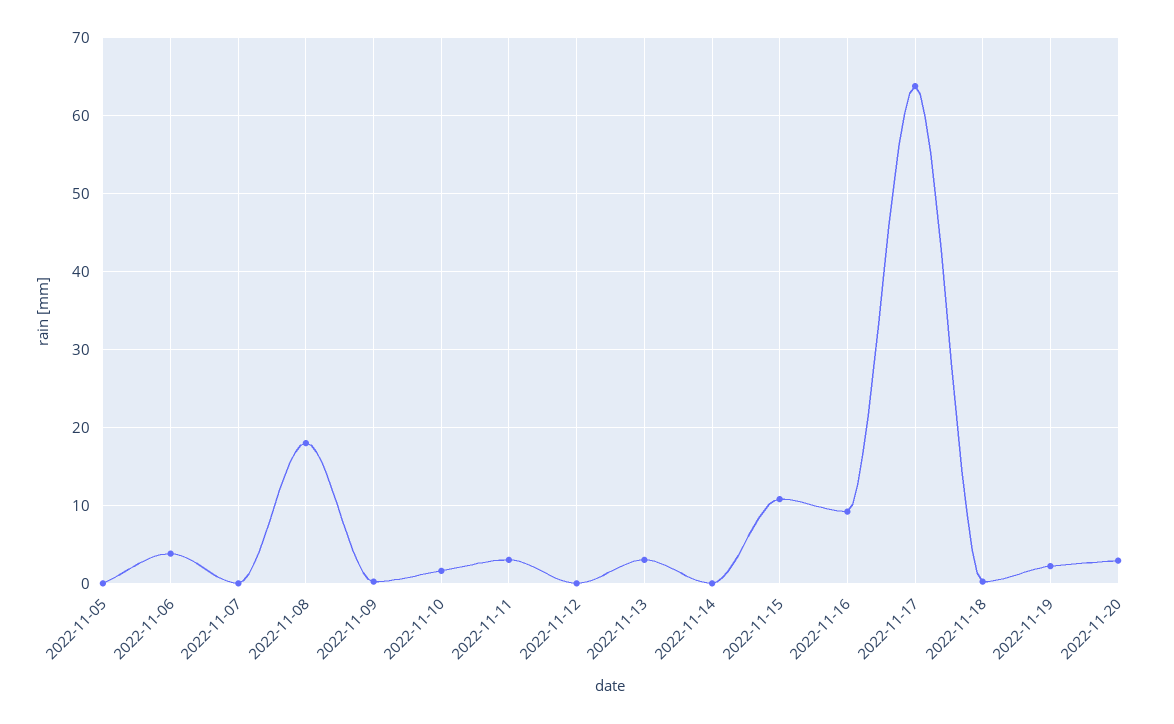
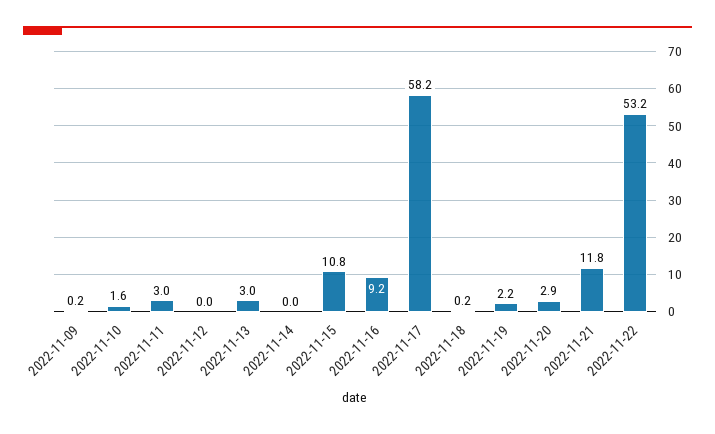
2022-11-05: 0 -> none
2022-11-06: 4 -> none
2022-11-07: 0 -> none
2022-11-08: 18 -> none
2022-11-17: 64 -> 58.2
2022-11-21: none -> 11.8
2022-11-22: none -> 53.2

